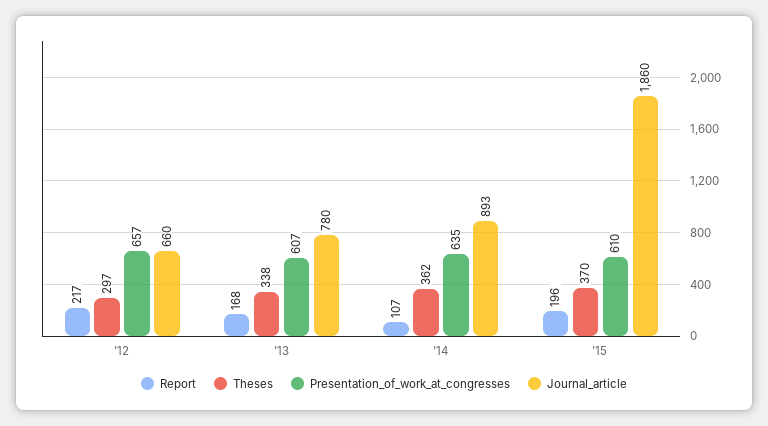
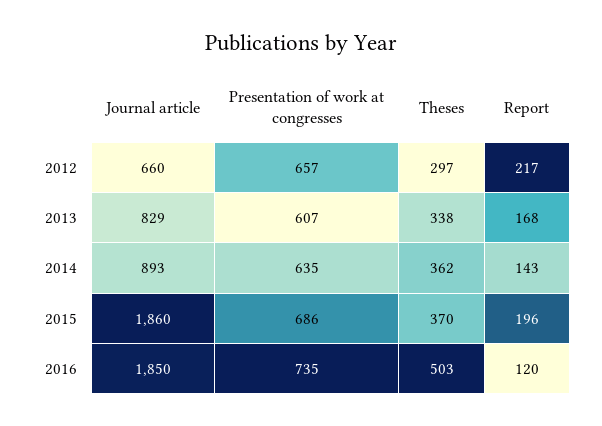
Journal_article, '13: 780 -> 829
Report, '14: 107 -> 143
Presentation_of_work_at_congresses, '15: 610 -> 686
Journal_article, 2016: none -> 1850
Presentation_of_work_at_congresses, 2016: none -> 735
Theses, 2016: none -> 503
Report, 2016: none -> 120

